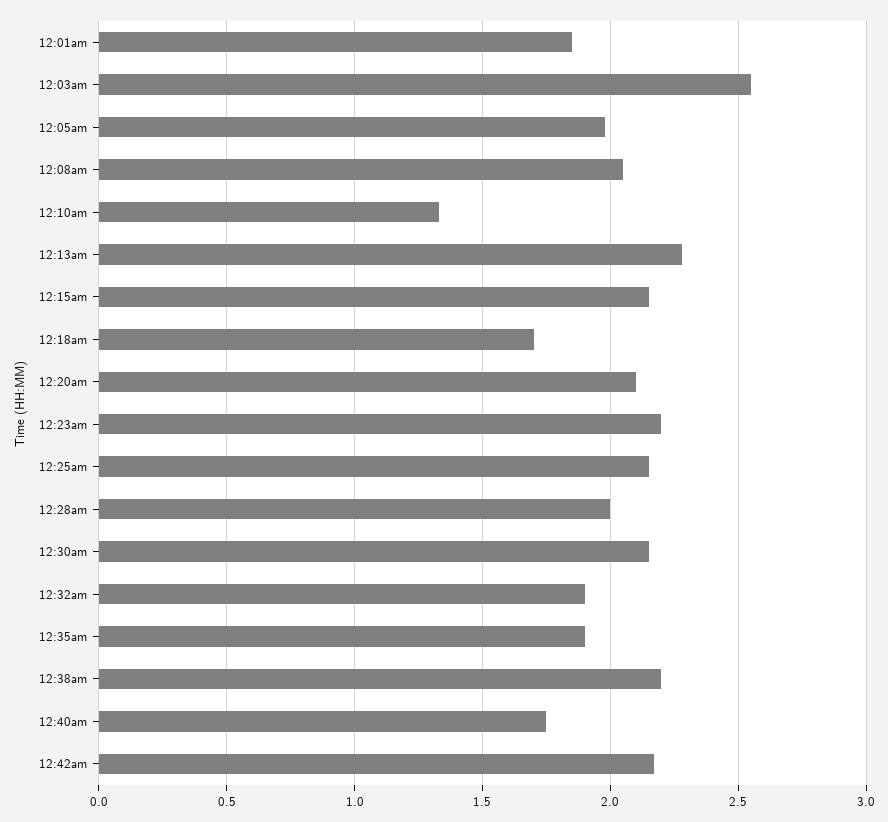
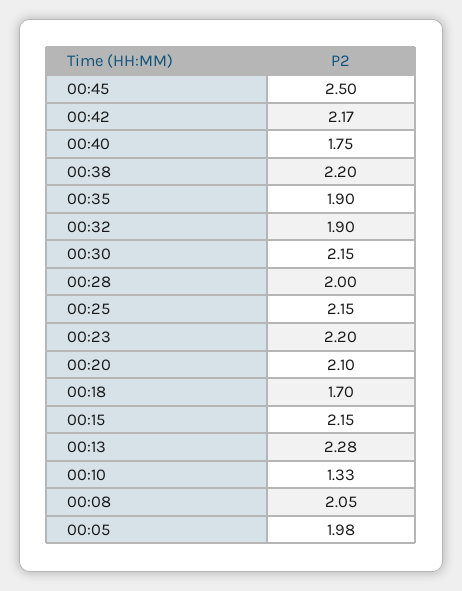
12:01am: 1.85 -> none
12:03am: 2.55 -> none
00:45: none -> 2.5

